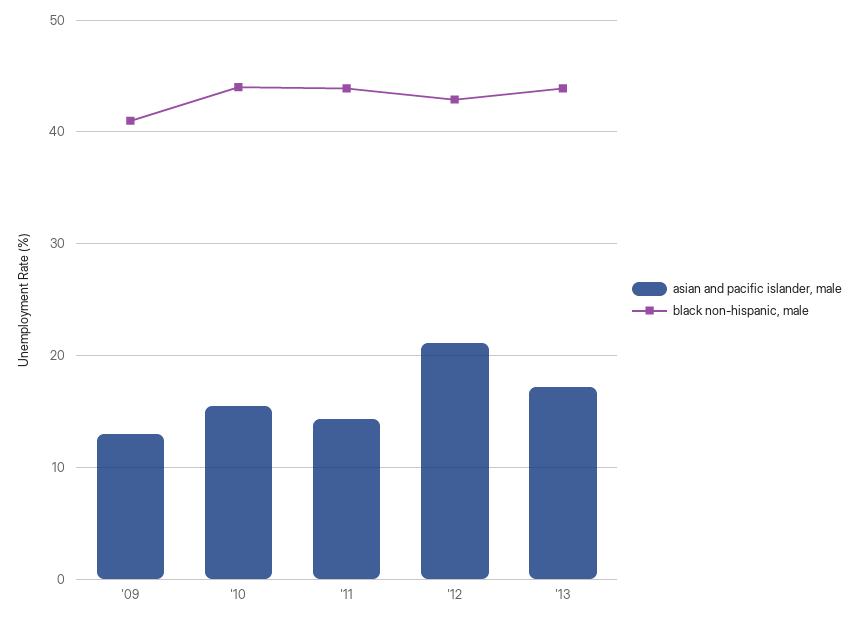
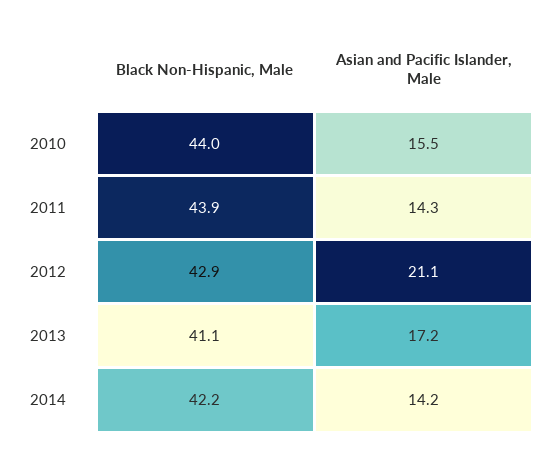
asian and pacific islander, male, '09: 13 -> none
black non-hispanic, male, '09: 41 -> none
black non-hispanic, male, '13: 44 -> 41.1
black non-hispanic, male, 2014: none -> 42.2
asian and pacific islander, male, 2014: none -> 14.2

